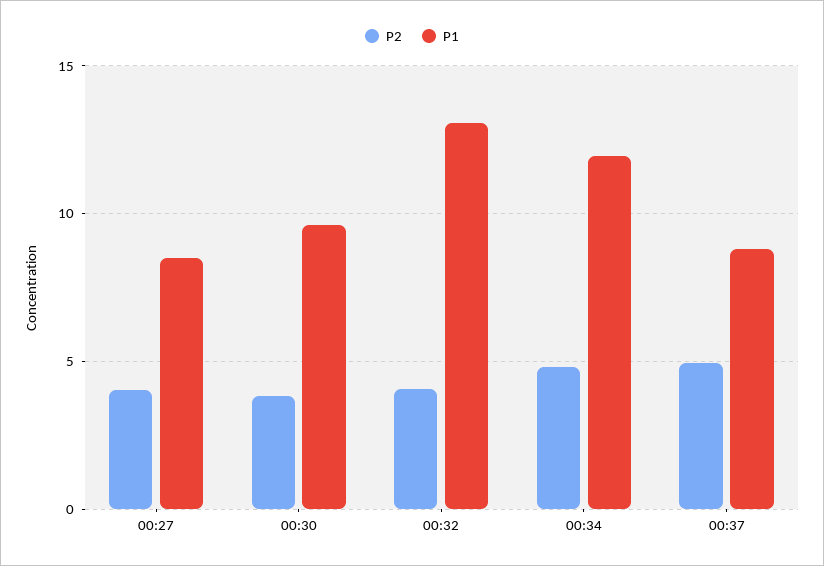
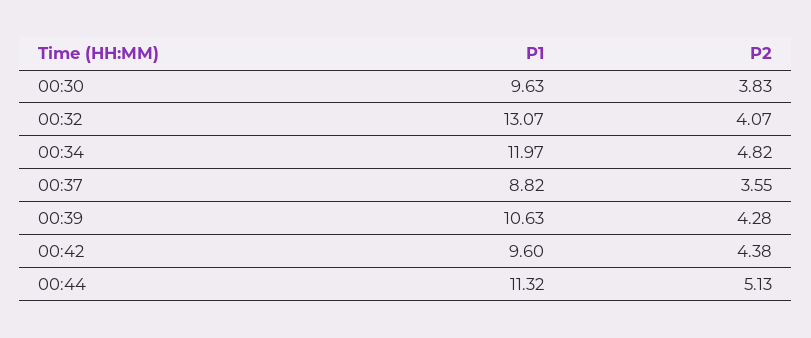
P2, 00:27: 4 -> none
P1, 00:27: 8.5 -> none
P2, 00:37: 5 -> 3.55
P1, 00:39: none -> 10.63
P2, 00:39: none -> 4.28
P1, 00:42: none -> 9.6
P2, 00:42: none -> 4.38
P1, 00:44: none -> 11.32
P2, 00:44: none -> 5.13

